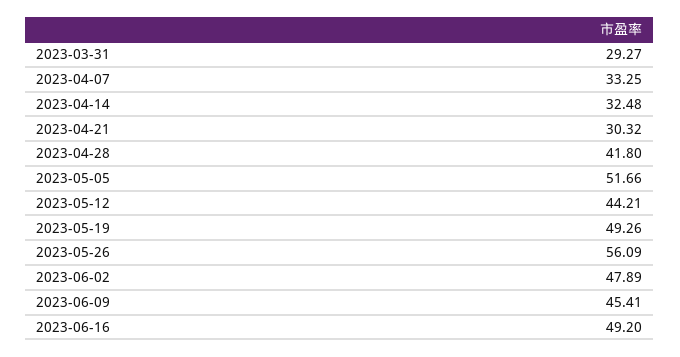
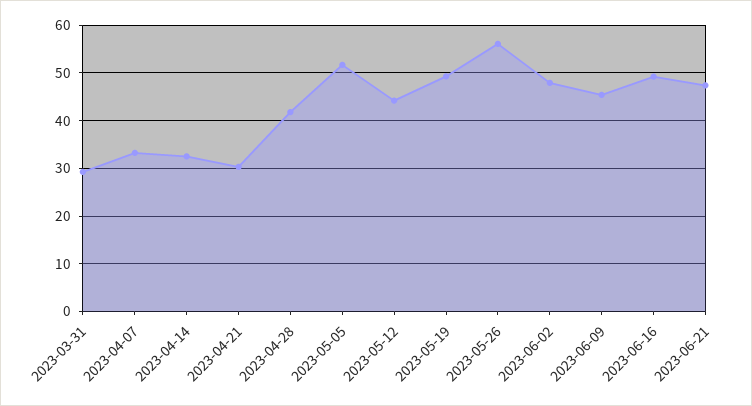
2023-06-21: none -> 48

